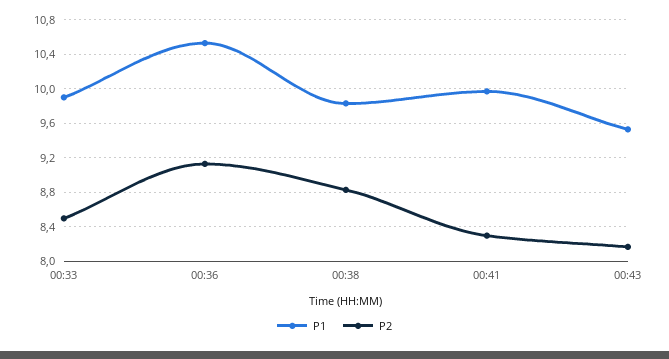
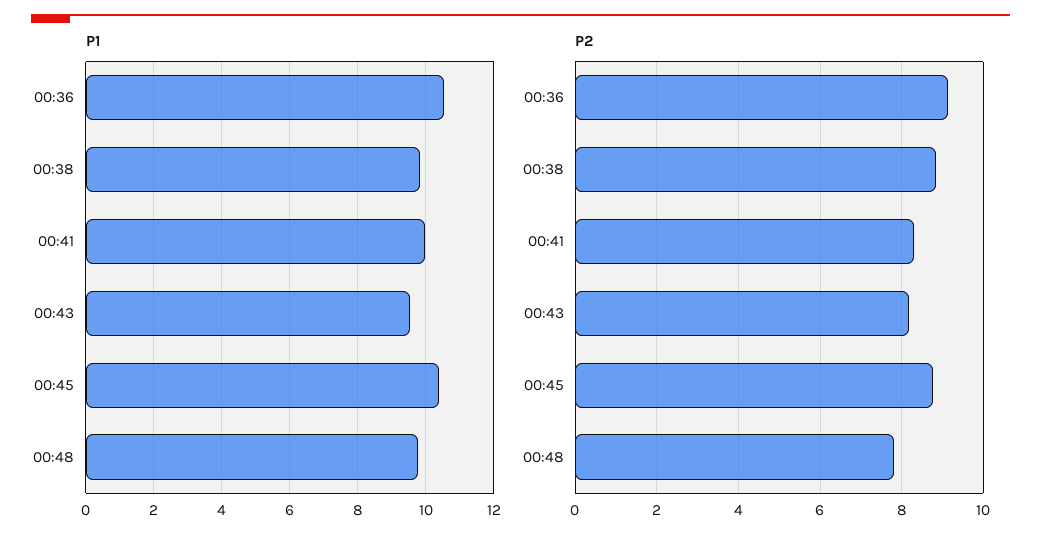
P1, 00:33: 9.9 -> none
P2, 00:33: 8.5 -> none
P1, 00:45: none -> 10.4
P1, 00:48: none -> 9.8
P2, 00:45: none -> 8.8
P2, 00:48: none -> 7.8

